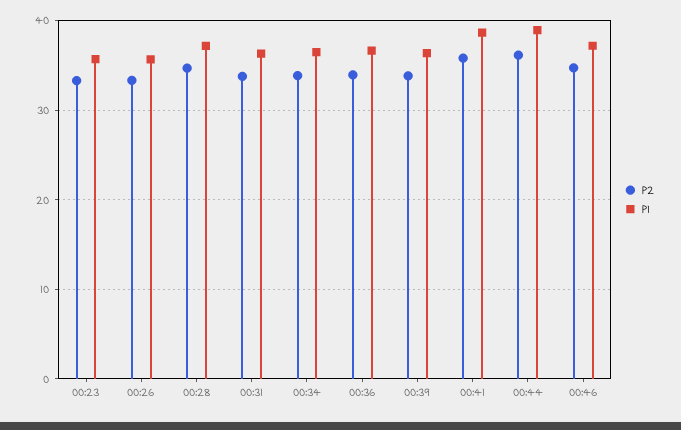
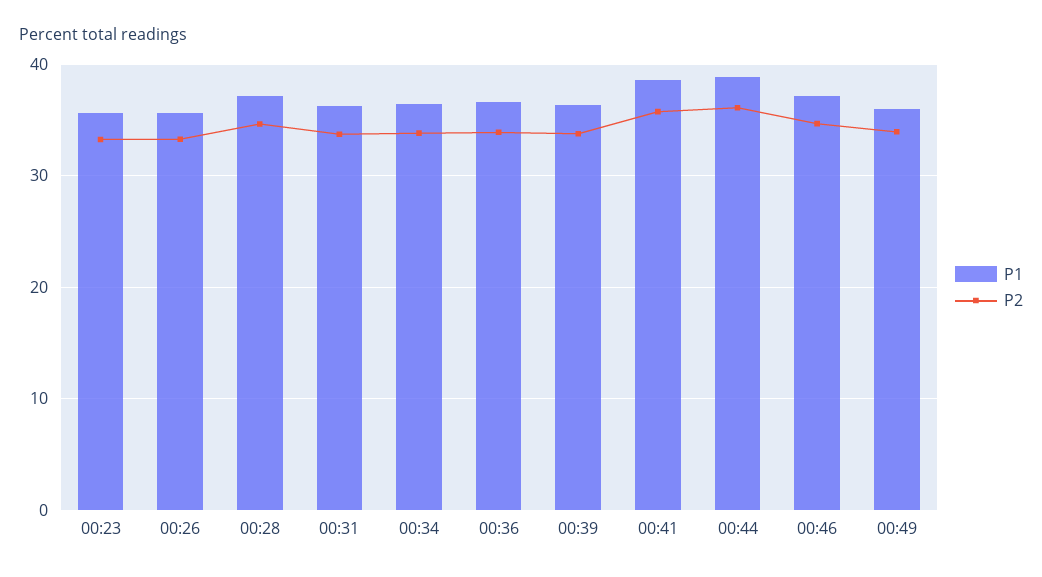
P1, 00:49: none -> 36
P2, 00:49: none -> 34

